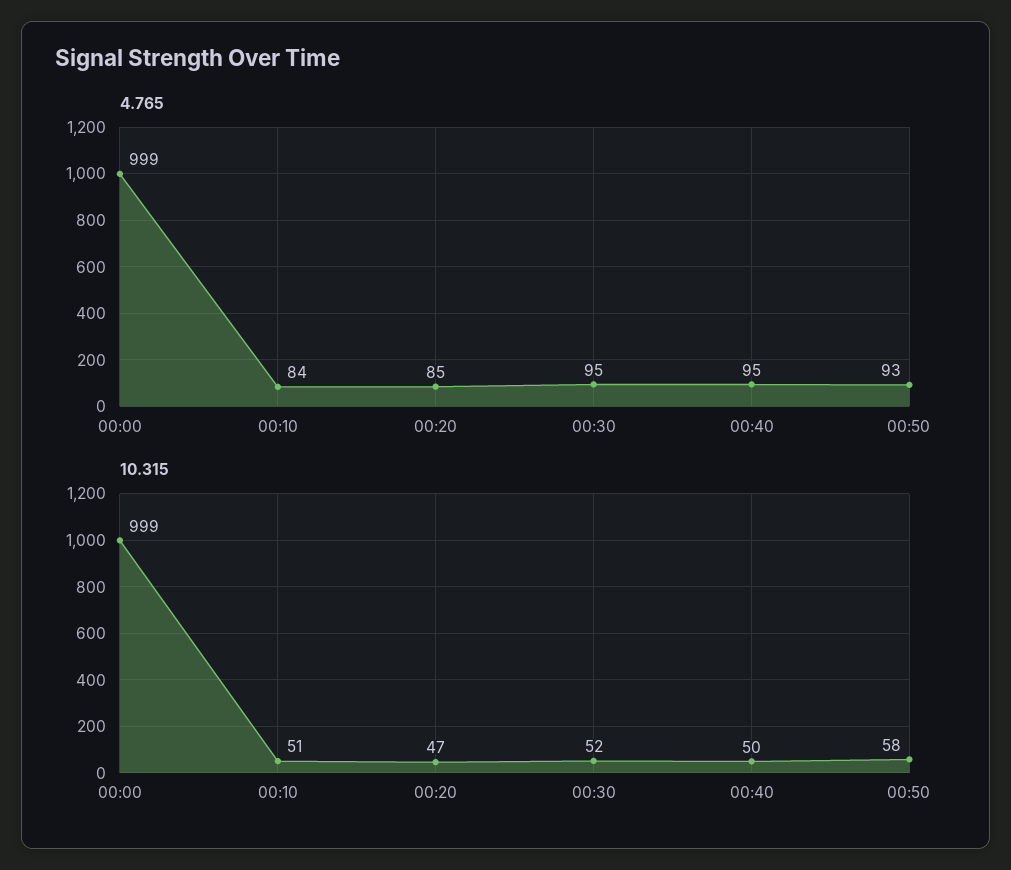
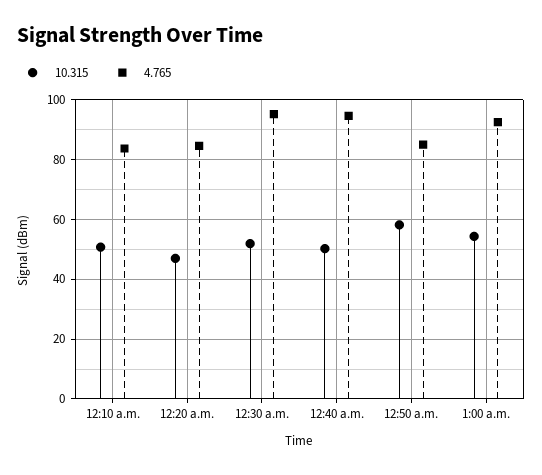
4.765, 00:00: 999 -> none
4.765, 00:50: 93 -> 85
10.315, 00:00: 999 -> none
10.315, 1:00 a.m.: none -> 55
4.765, 1:00 a.m.: none -> 92.5

